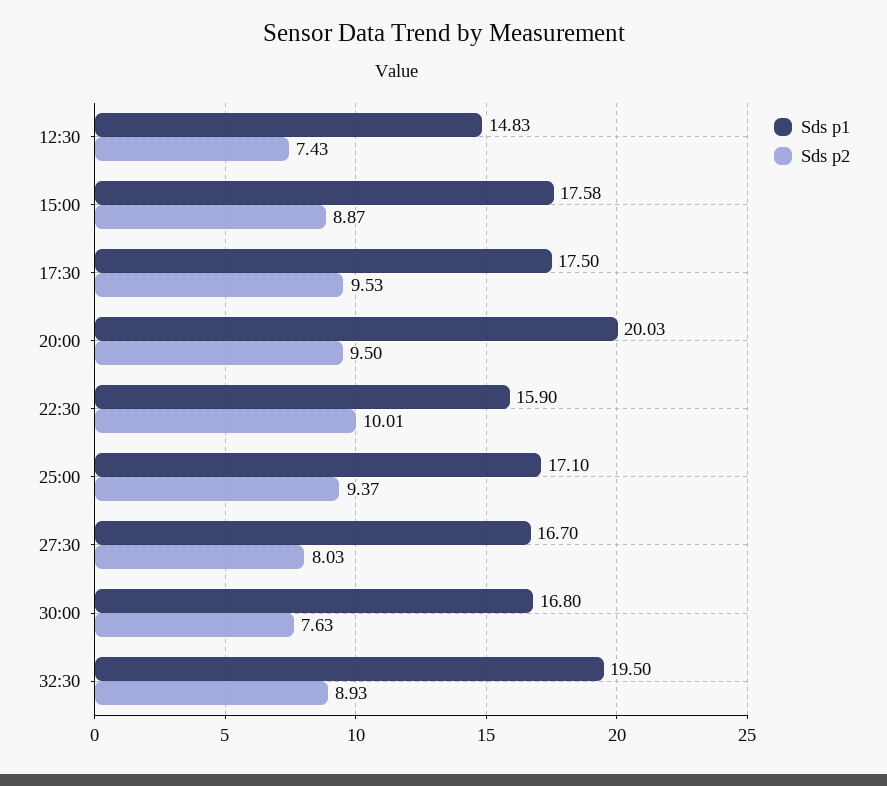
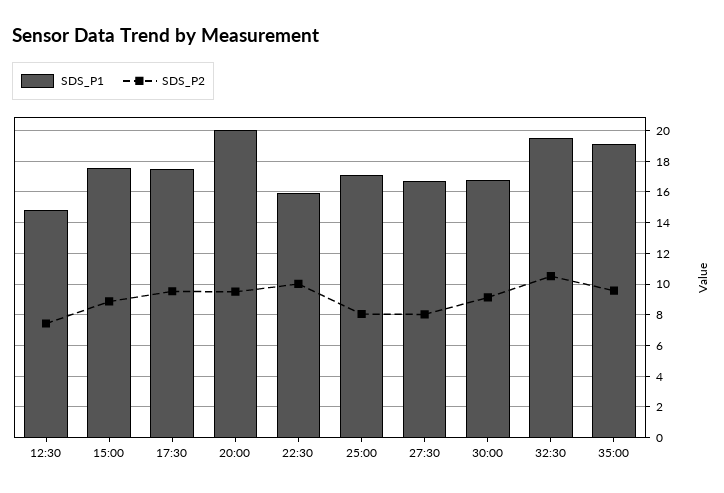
Sds p2, 25:00: 9.37 -> 8
Sds p2, 30:00: 7.63 -> 9
Sds p2, 32:30: 8.93 -> 10.5
Sds p1, 35:00: none -> 19
Sds p2, 35:00: none -> 9.5

